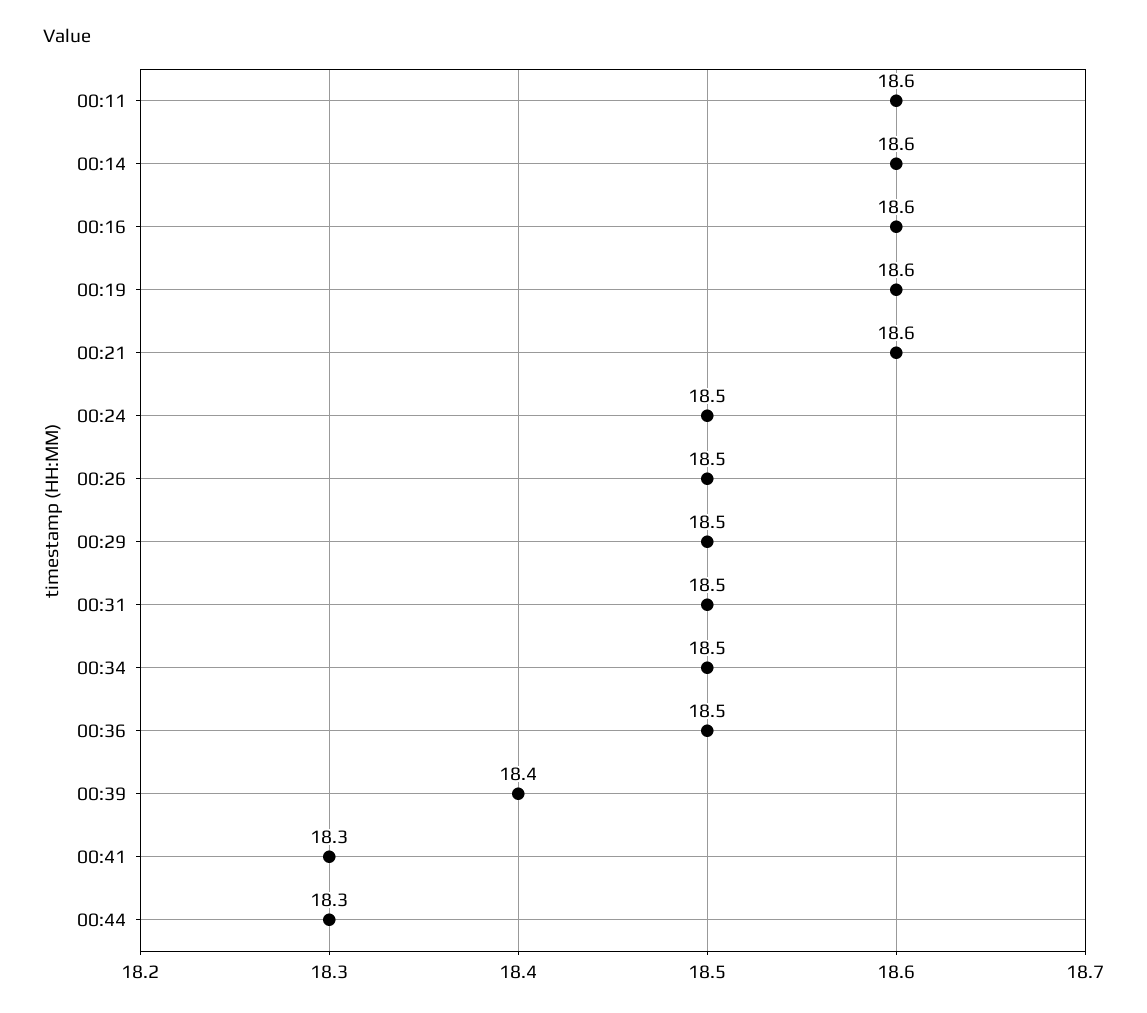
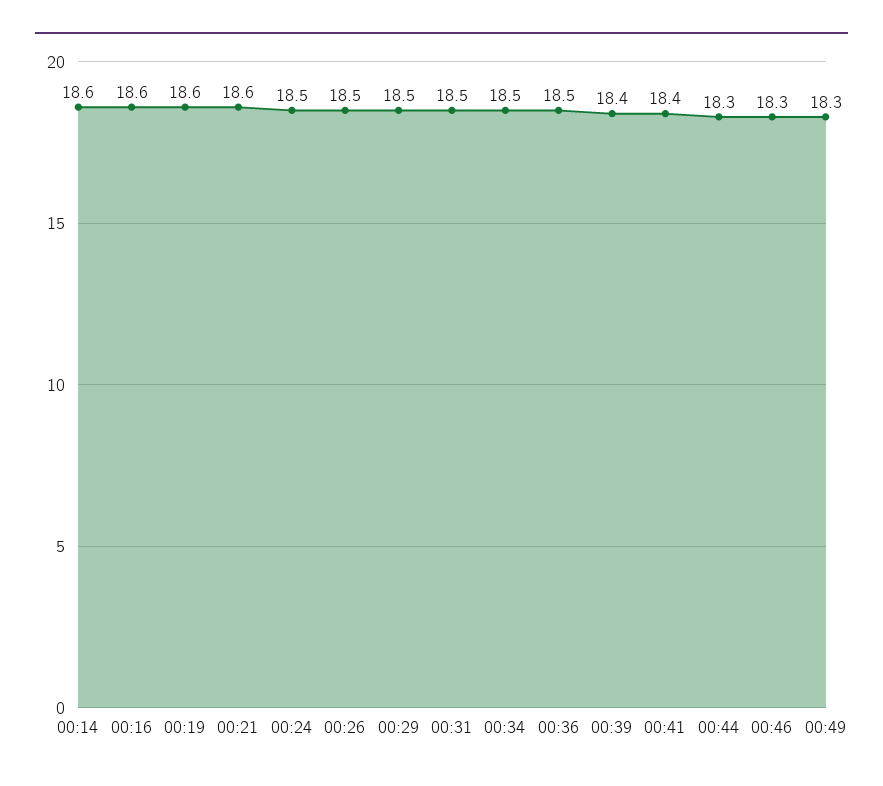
00:11: 18.6 -> none
00:41: 18.3 -> 18.4
00:46: none -> 18.3
00:49: none -> 18.3

